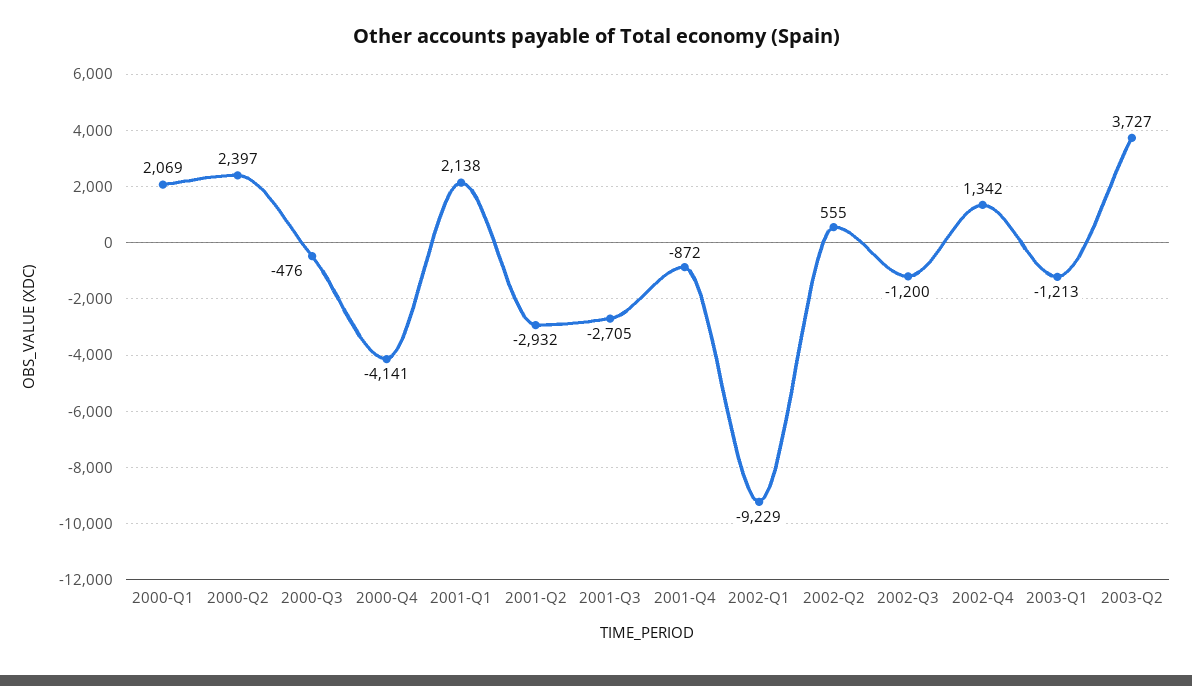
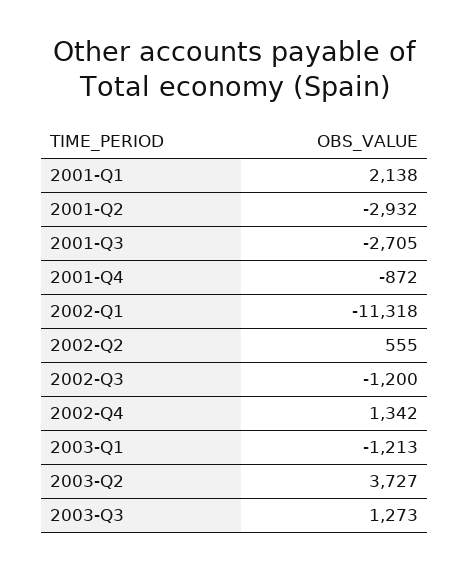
2000-Q1: 2069 -> none
2000-Q2: 2397 -> none
2000-Q3: -476 -> none
2000-Q4: -4141 -> none
2002-Q1: -9229 -> -11318
2003-Q3: none -> 1273

